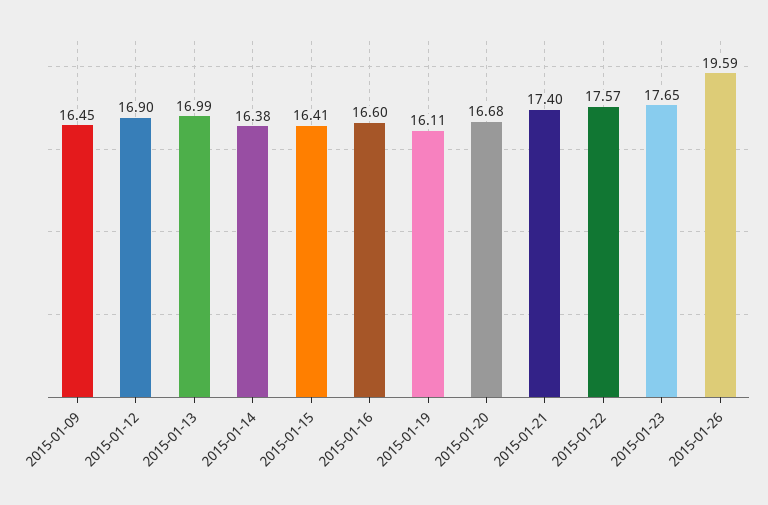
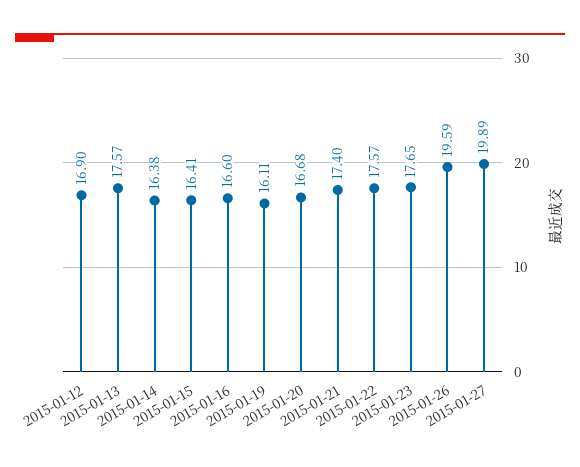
2015-01-09: 16.45 -> none
2015-01-13: 16.99 -> 17.57
2015-01-27: none -> 19.89

